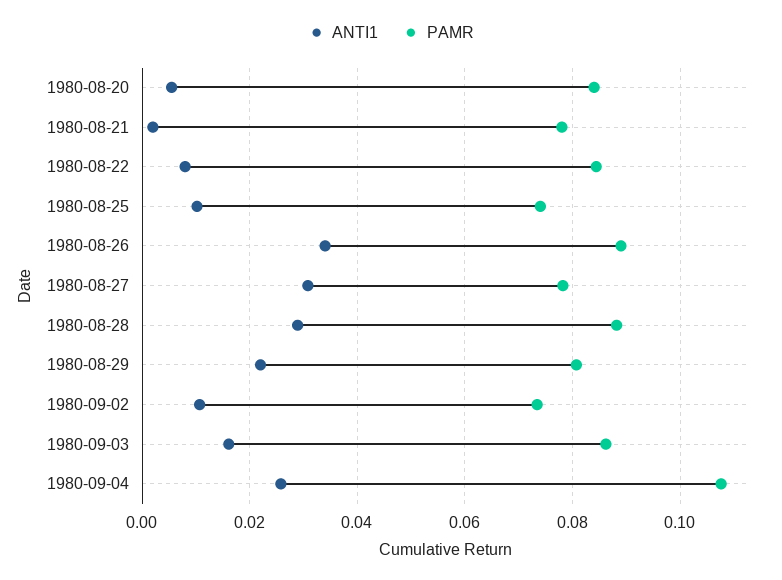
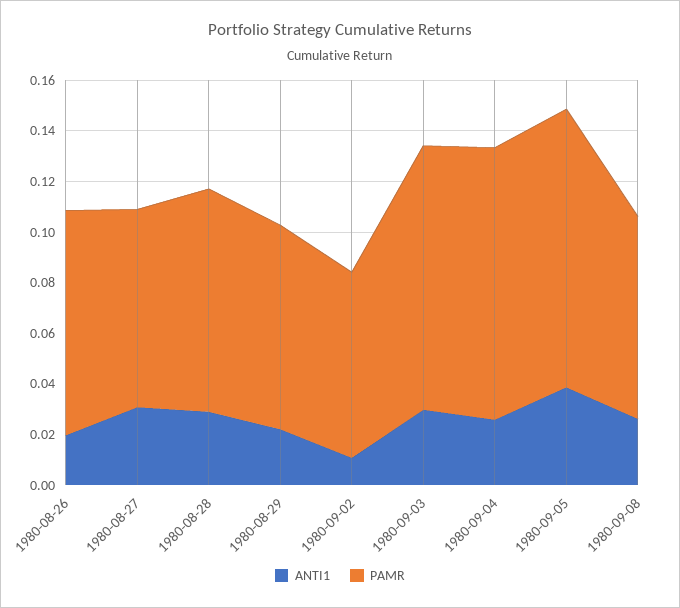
ANTI1, 1980-08-20: 0.006 -> none
PAMR, 1980-08-20: 0.084 -> none
ANTI1, 1980-08-21: 0.002 -> none
PAMR, 1980-08-21: 0.078 -> none
ANTI1, 1980-08-22: 0.008 -> none
PAMR, 1980-08-22: 0.084 -> none
ANTI1, 1980-08-25: 0.01 -> none
PAMR, 1980-08-25: 0.074 -> none
ANTI1, 1980-08-26: 0.034 -> 0.02
ANTI1, 1980-09-03: 0.016 -> 0.03
PAMR, 1980-09-03: 0.086 -> 0.105
ANTI1, 1980-09-05: none -> 0.04
PAMR, 1980-09-05: none -> 0.11
ANTI1, 1980-09-08: none -> 0.025
PAMR, 1980-09-08: none -> 0.08

